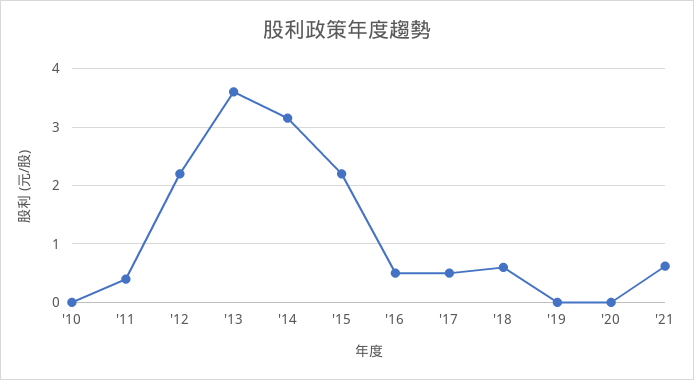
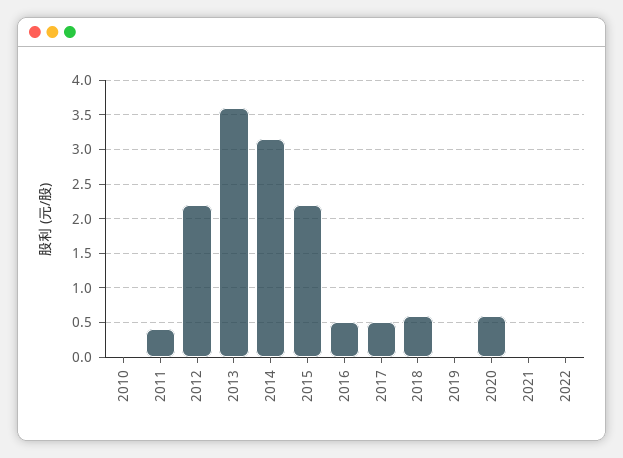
'20: 0 -> 0.6
'21: 0.6 -> 0
2022: none -> 0

